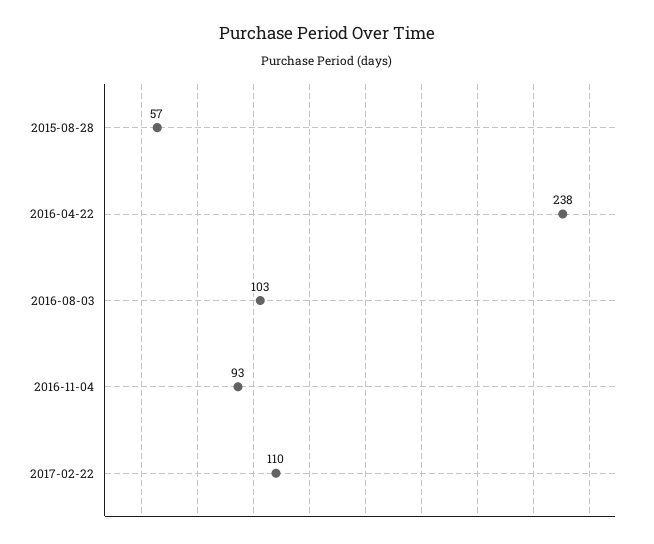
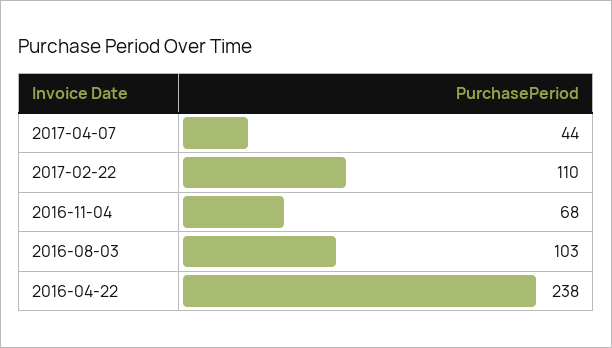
2015-08-28: 57 -> none
2016-11-04: 93 -> 68
2017-04-07: none -> 44

